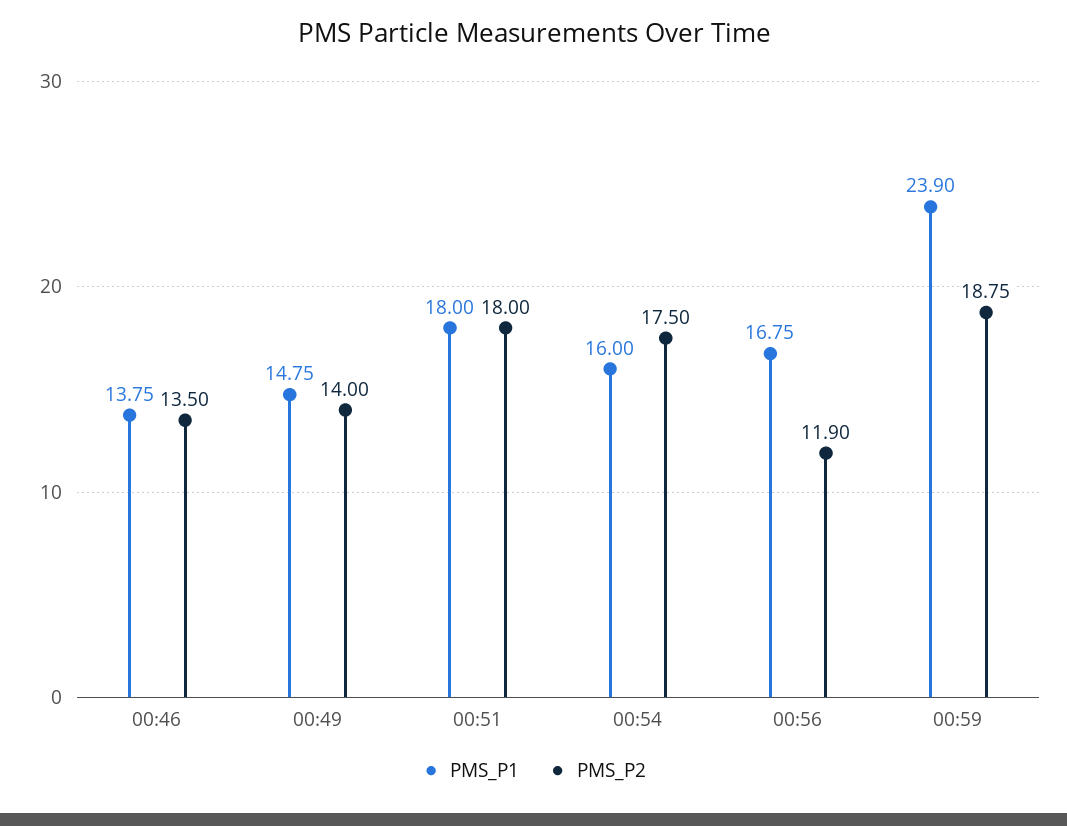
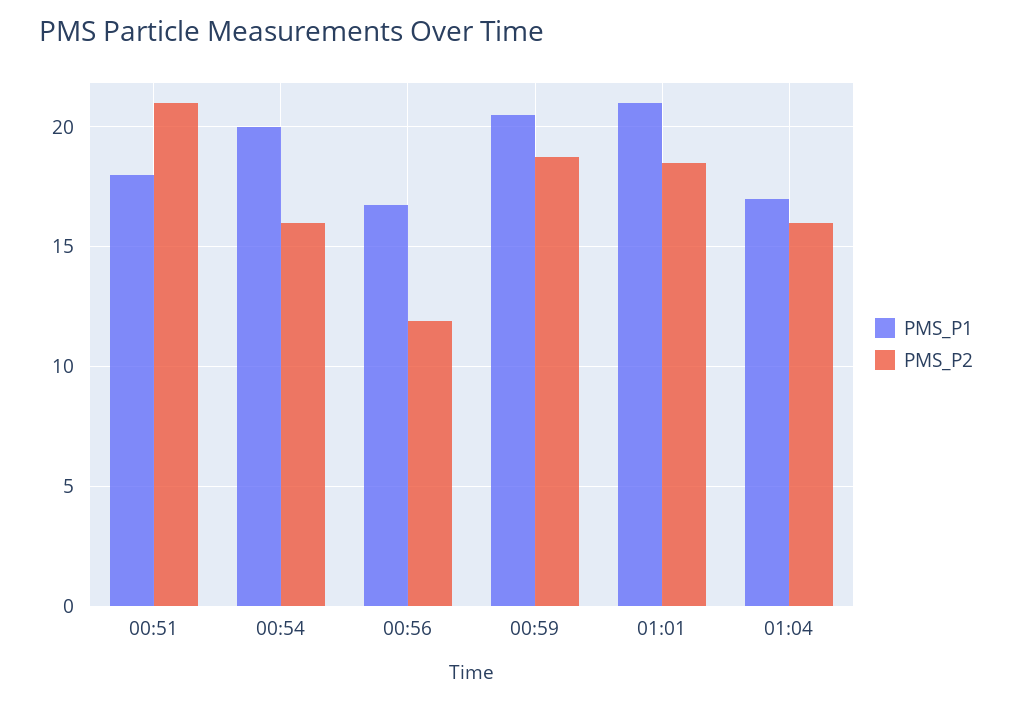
PMS_P1, 00:46: 13.75 -> none
PMS_P2, 00:46: 13.5 -> none
PMS_P1, 00:49: 14.75 -> none
PMS_P2, 00:49: 14 -> none
PMS_P2, 00:51: 18 -> 21
PMS_P1, 00:54: 16 -> 20
PMS_P2, 00:54: 17.5 -> 16
PMS_P1, 00:59: 23.9 -> 20.5
PMS_P1, 01:01: none -> 21
PMS_P2, 01:01: none -> 18.5
PMS_P1, 01:04: none -> 17
PMS_P2, 01:04: none -> 16

